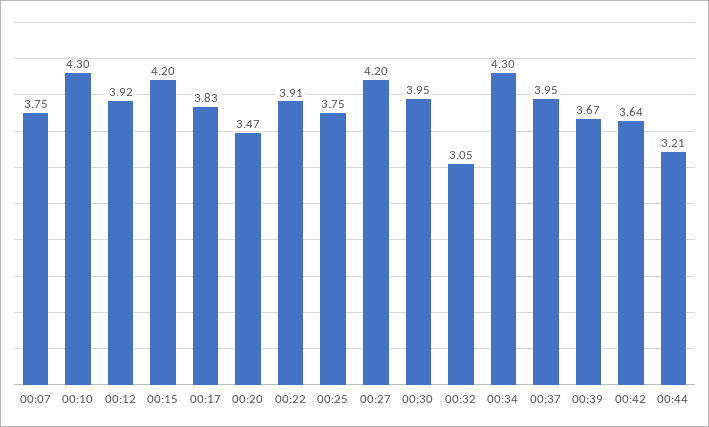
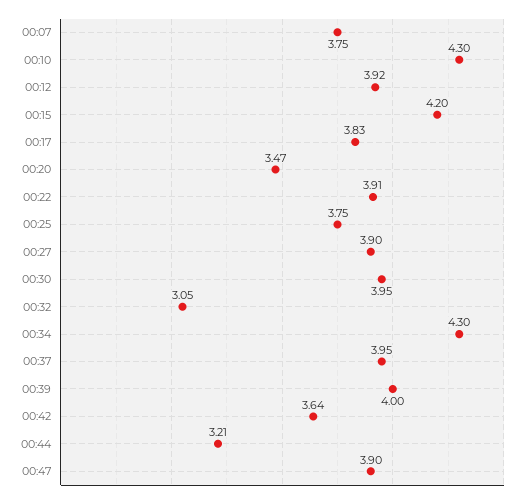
00:27: 4.2 -> 3.9
00:39: 3.67 -> 4
00:47: none -> 3.9

